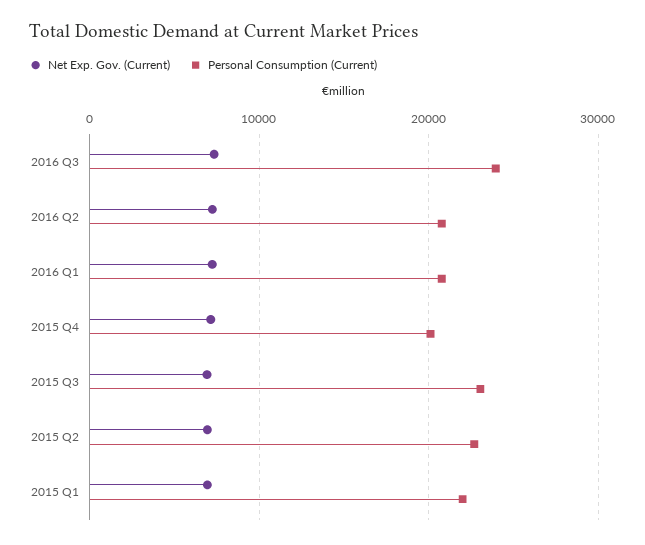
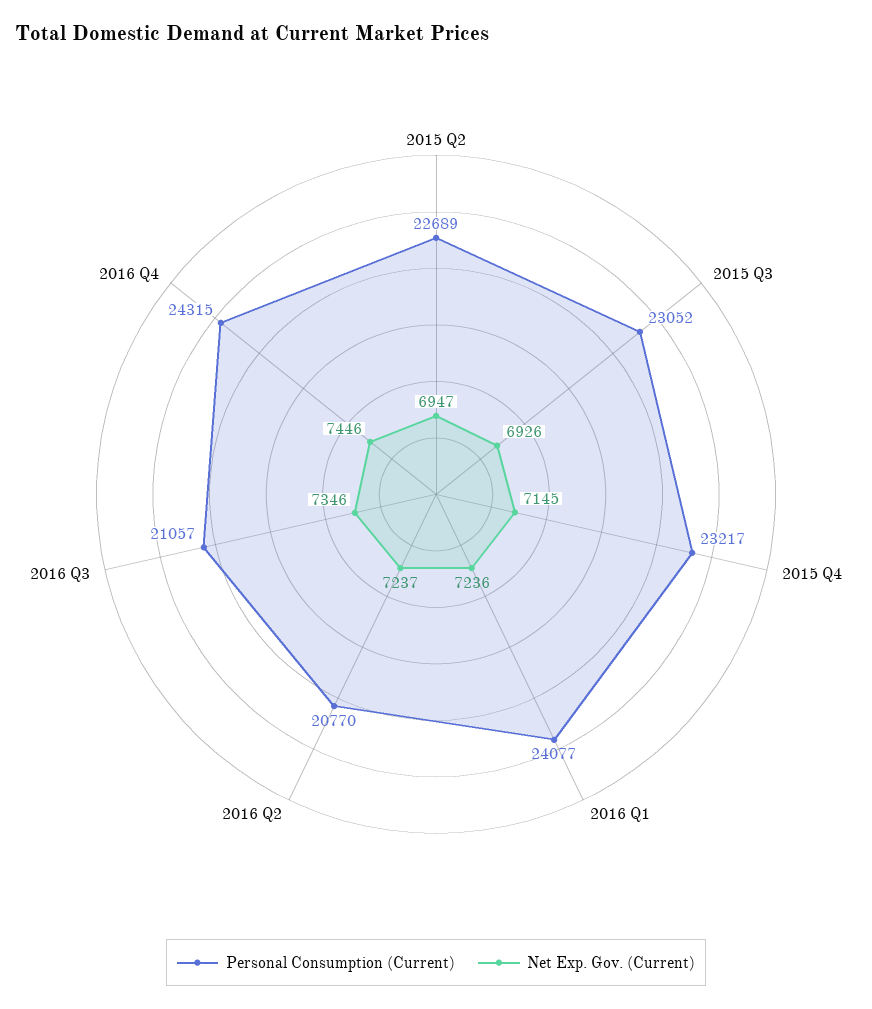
Personal Consumption (Current), 2016 Q3: 24000 -> 21057
Personal Consumption (Current), 2016 Q1: 21000 -> 24077
Personal Consumption (Current), 2015 Q4: 20000 -> 23217
Net Exp. Gov. (Current), 2015 Q1: 7000 -> none
Personal Consumption (Current), 2015 Q1: 22000 -> none
Personal Consumption (Current), 2016 Q4: none -> 24315
Net Exp. Gov. (Current), 2016 Q4: none -> 7446

